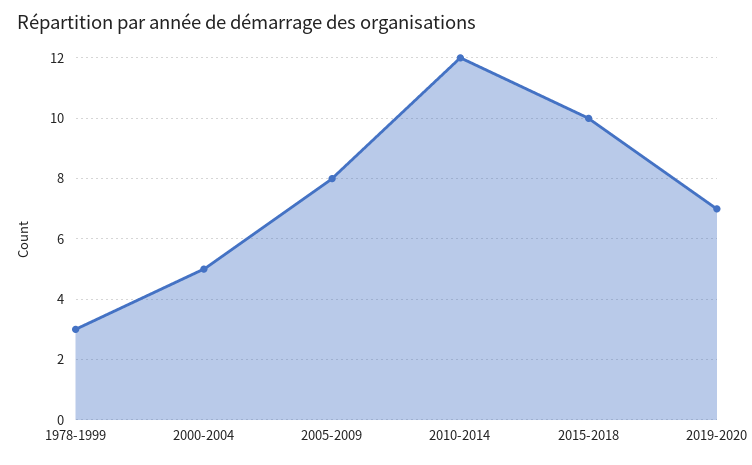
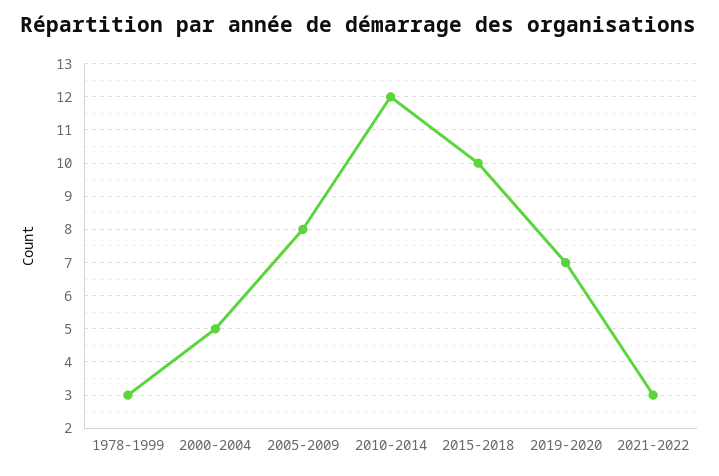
2021-2022: none -> 3

